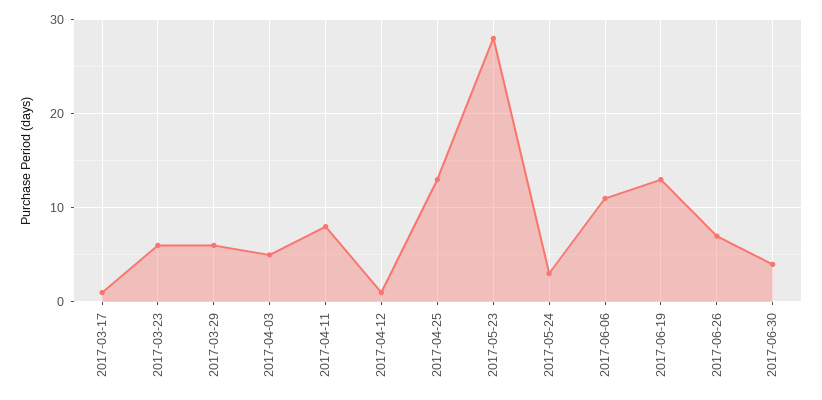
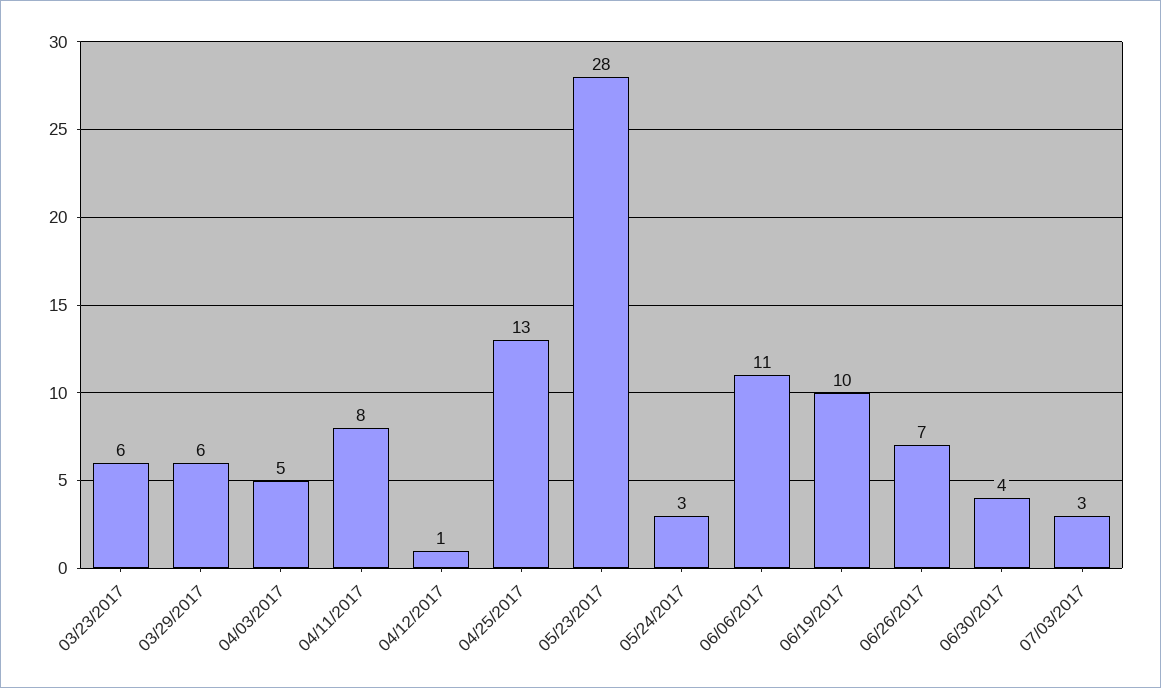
2017-03-17: 1 -> none
2017-06-19: 13 -> 10
07/03/2017: none -> 3

